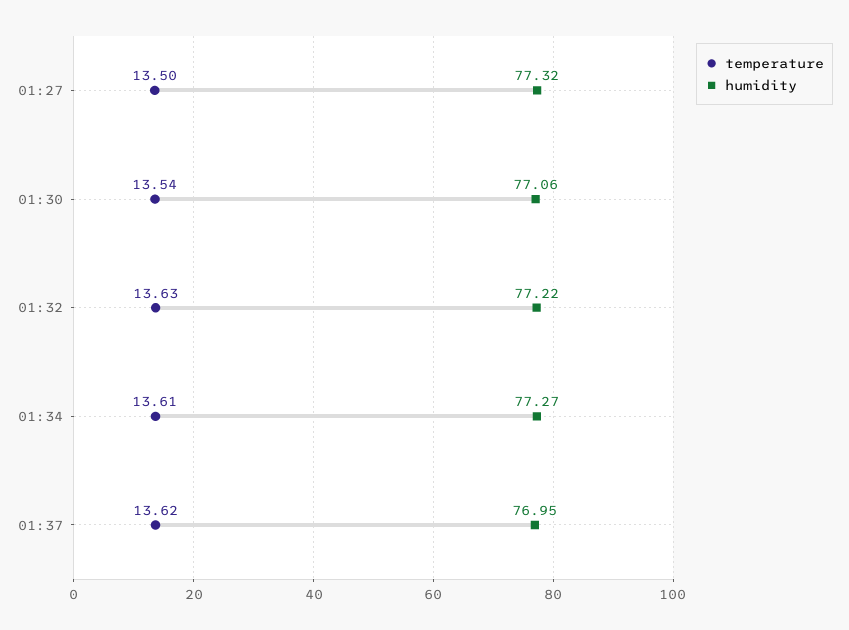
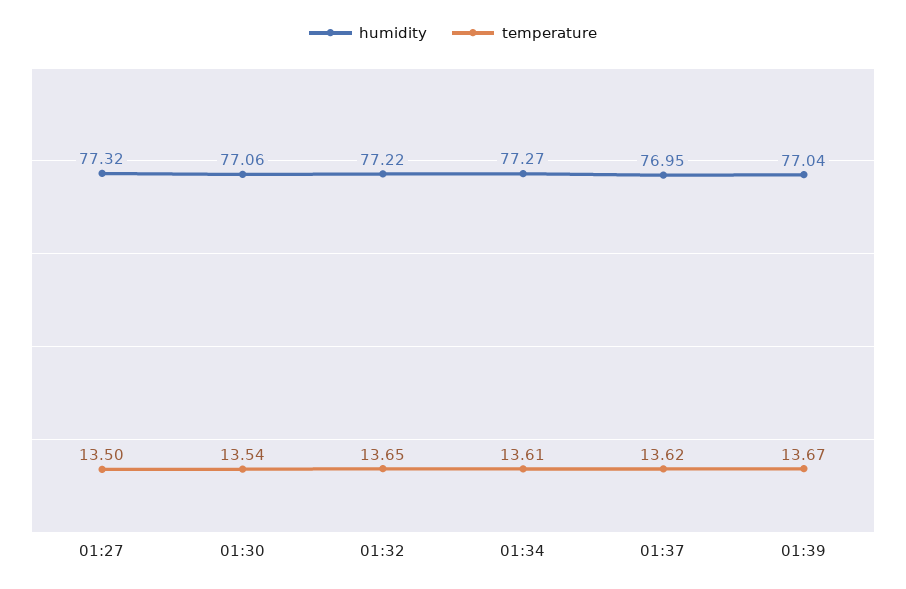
temperature, 01:32: 13.63 -> 13.65
humidity, 01:39: none -> 77.04
temperature, 01:39: none -> 13.67

